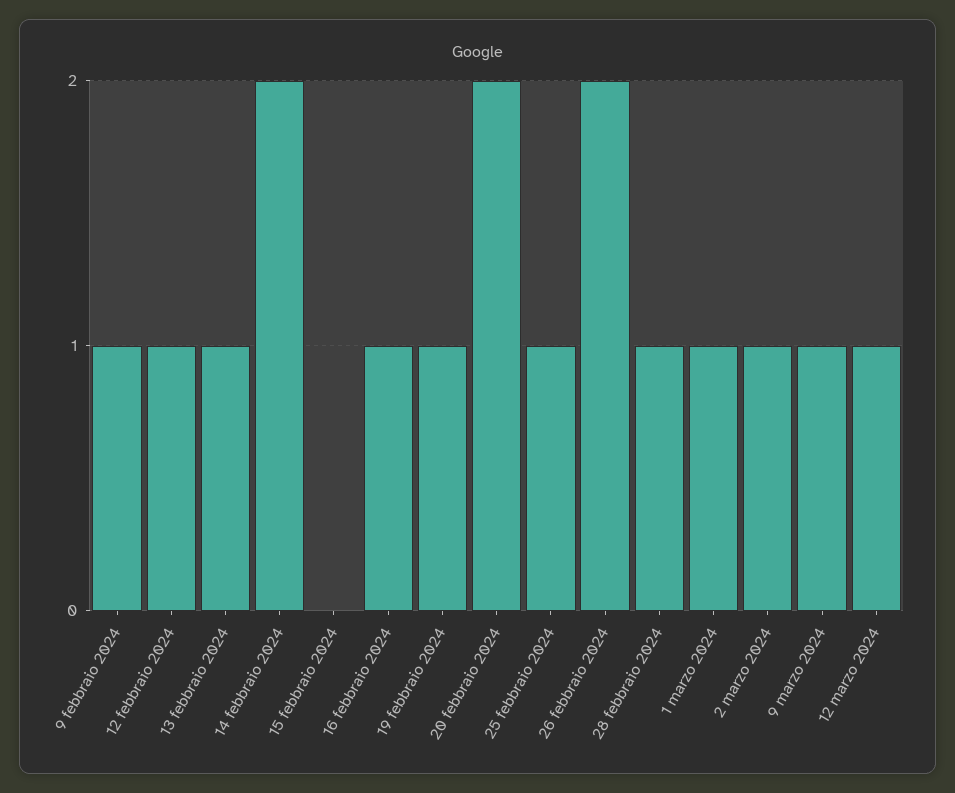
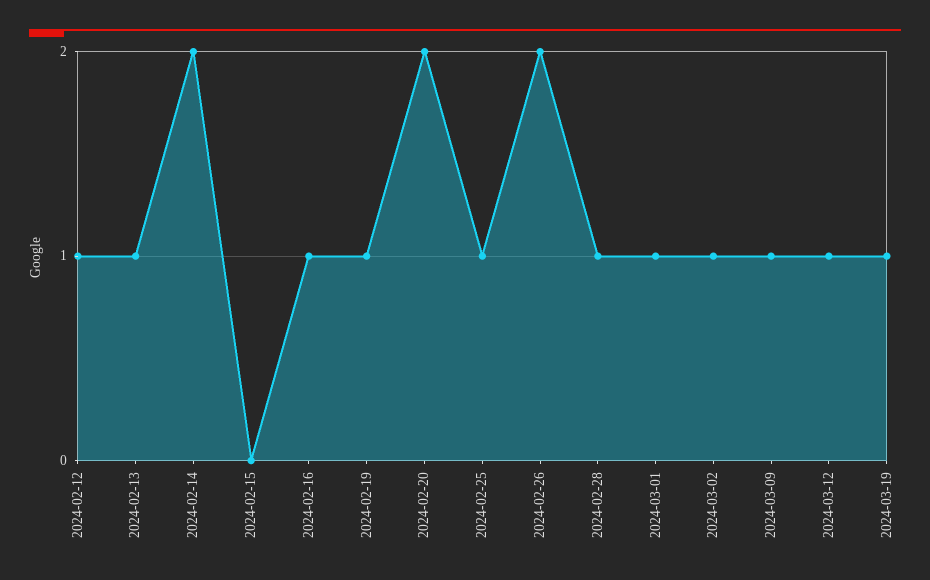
9 febbraio 2024: 1 -> none
2024-03-19: none -> 1

